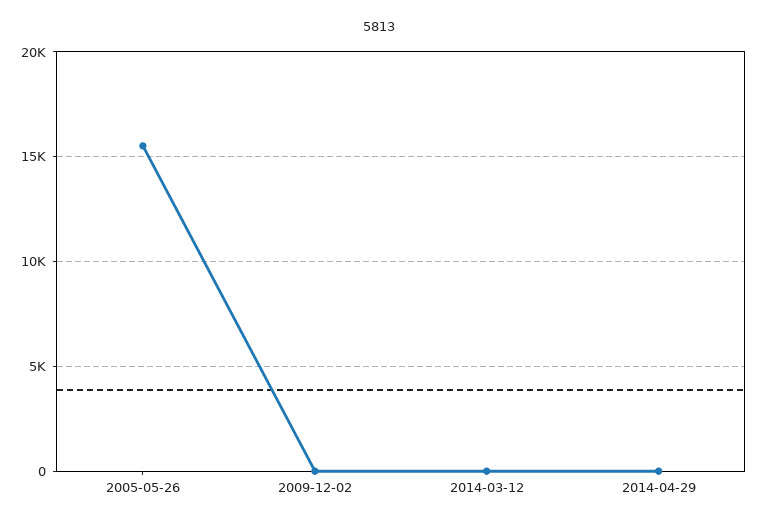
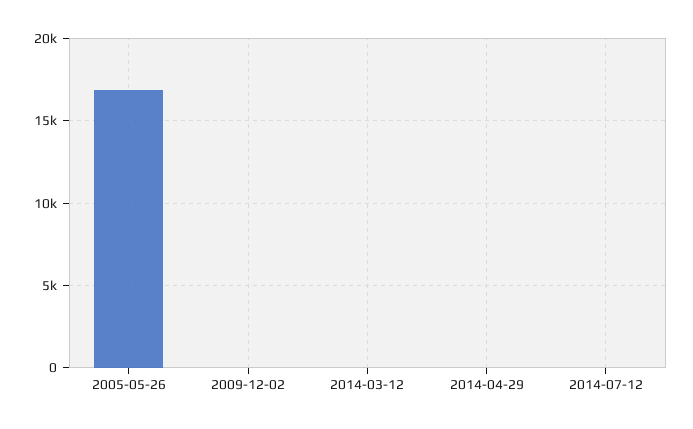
2005-05-26: 15500 -> 17000
2014-07-12: none -> 0

